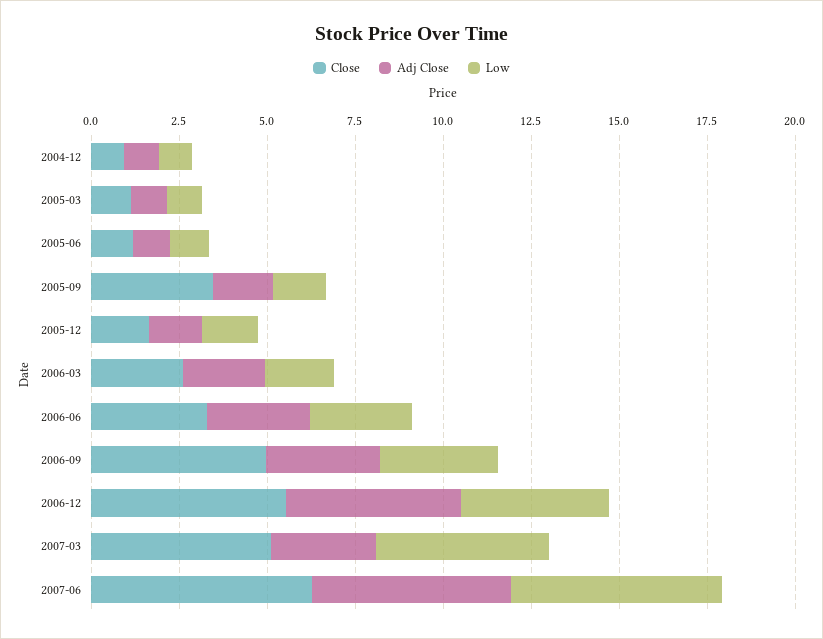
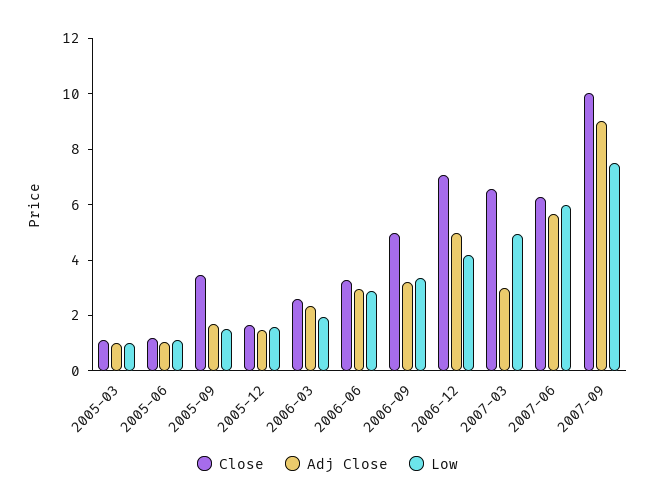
Close, 2004-12: 1 -> none
Adj Close, 2004-12: 1 -> none
Low, 2004-12: 1 -> none
Close, 2006-12: 5.5 -> 7
Close, 2007-03: 5 -> 6.5
Close, 2007-09: none -> 10
Adj Close, 2007-09: none -> 9
Low, 2007-09: none -> 7.5

